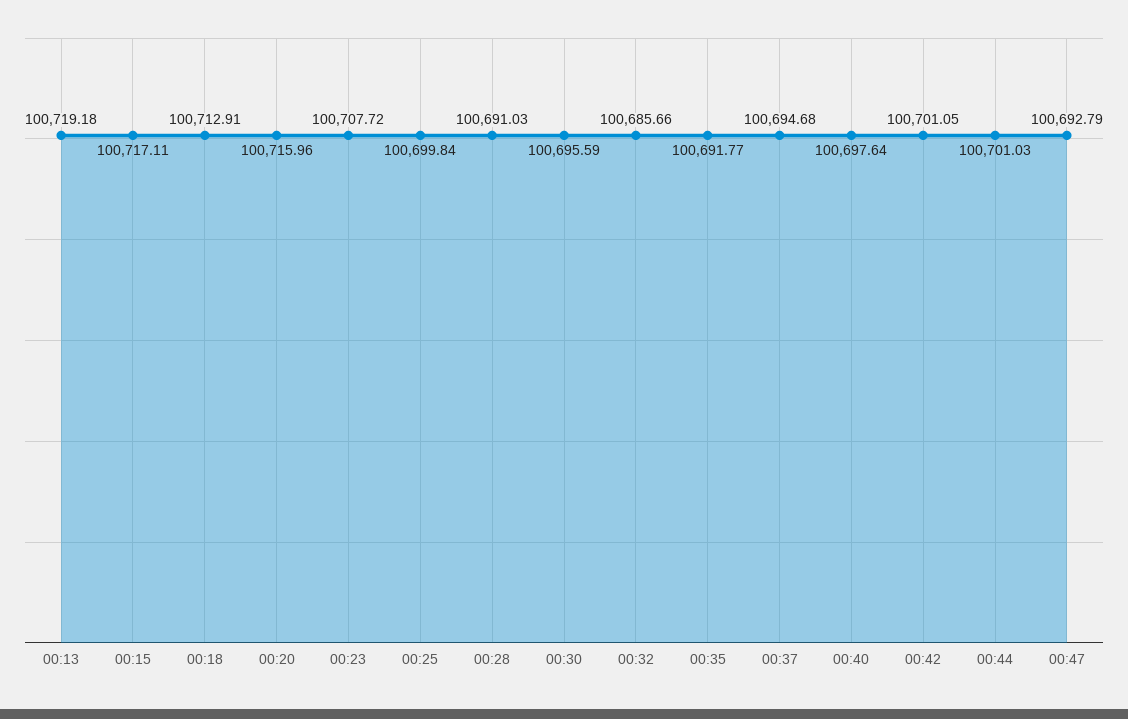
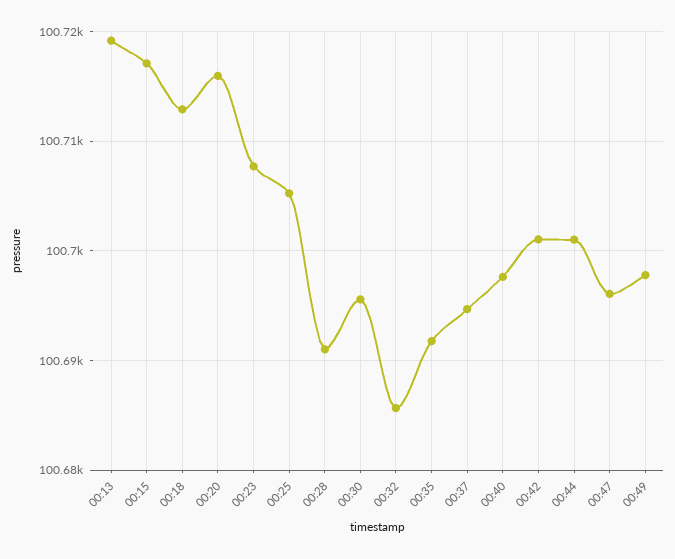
00:25: 100699.84 -> 100705
00:47: 100692.79 -> 100696
00:49: none -> 100698

